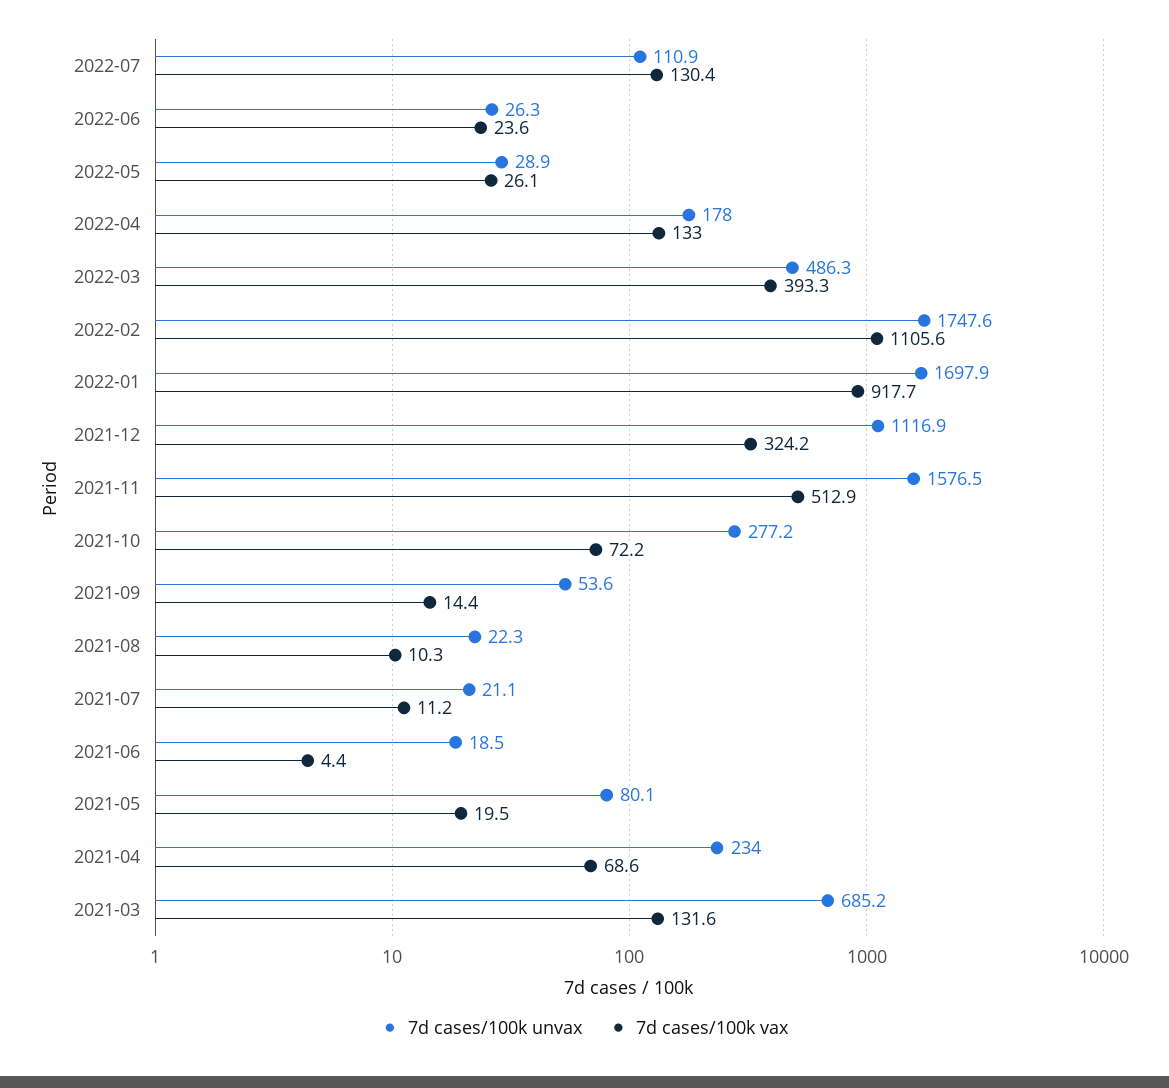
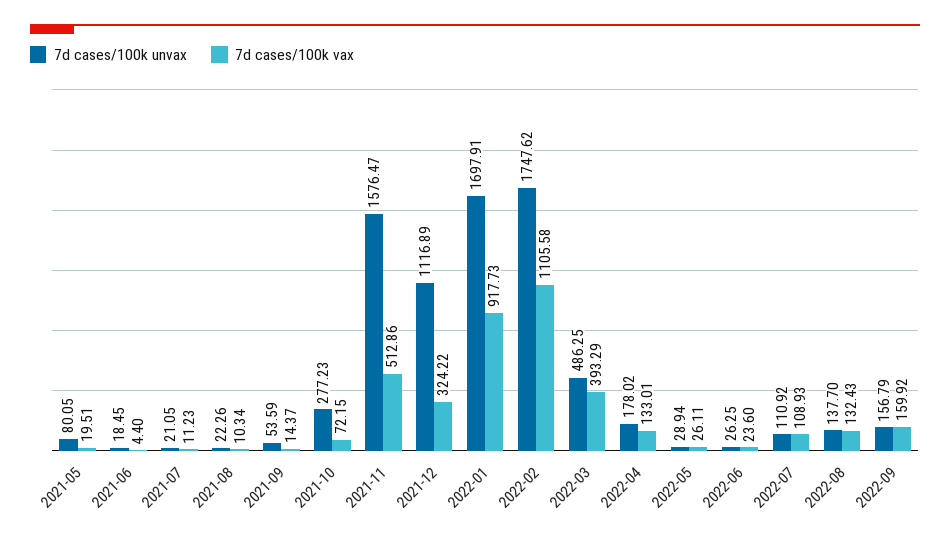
7d cases/100k vax, 2022-07: 130.4 -> 108.93
7d cases/100k unvax, 2021-04: 234 -> none
7d cases/100k vax, 2021-04: 68.6 -> none
7d cases/100k unvax, 2021-03: 685.2 -> none
7d cases/100k vax, 2021-03: 131.6 -> none
7d cases/100k unvax, 2022-08: none -> 137.7
7d cases/100k vax, 2022-08: none -> 132.43
7d cases/100k unvax, 2022-09: none -> 156.79
7d cases/100k vax, 2022-09: none -> 159.92

